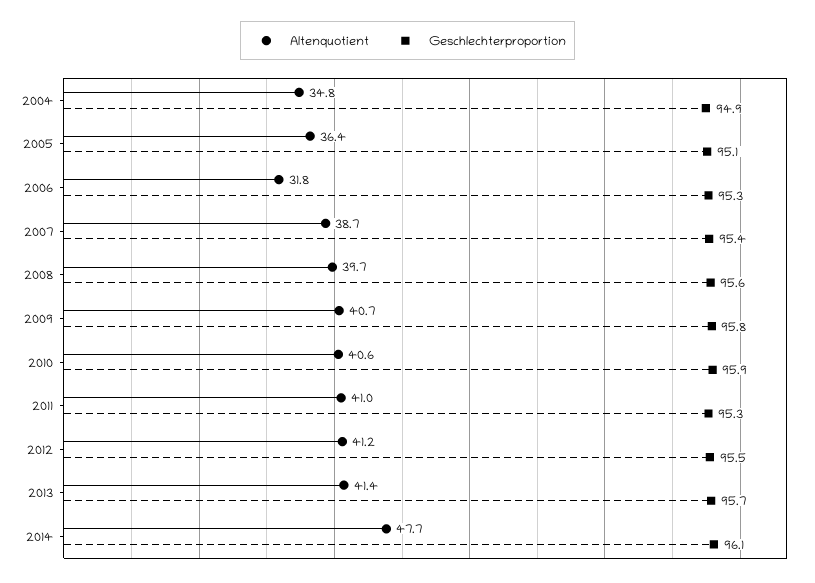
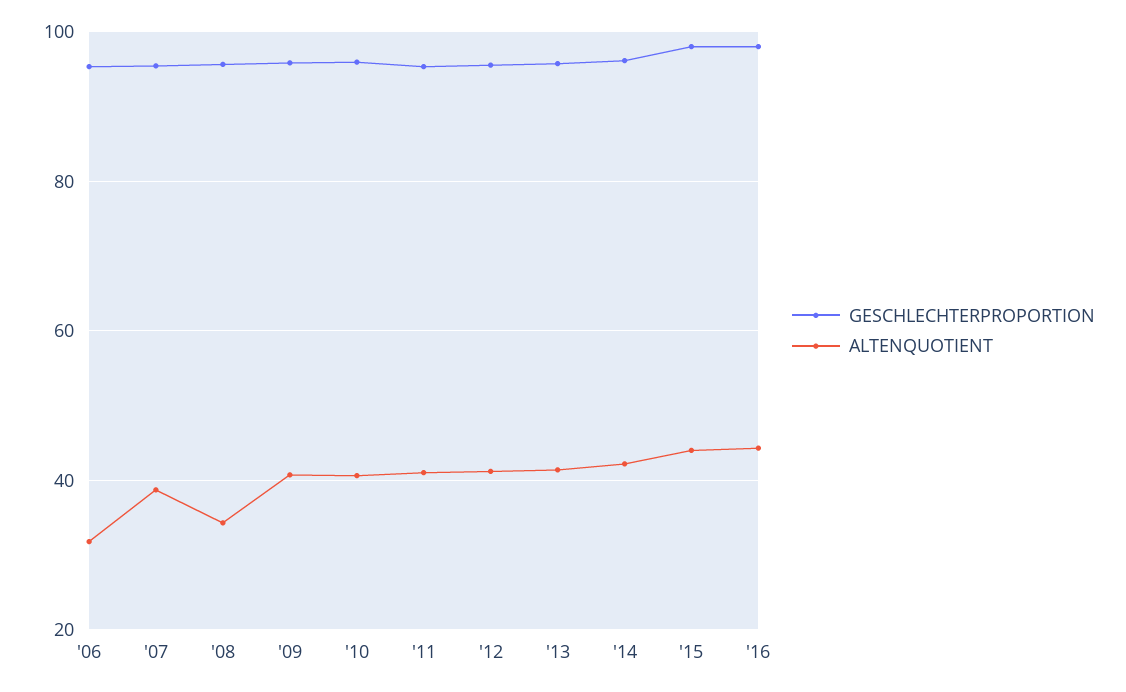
Altenquotient, 2004: 34.8 -> none
Geschlechterproportion, 2004: 94.9 -> none
Altenquotient, 2005: 36.4 -> none
Geschlechterproportion, 2005: 95.1 -> none
Altenquotient, 2008: 39.7 -> 34
Altenquotient, 2014: 47.7 -> 42
Geschlechterproportion, '15: none -> 98
Altenquotient, '15: none -> 44
Geschlechterproportion, '16: none -> 98
Altenquotient, '16: none -> 44

